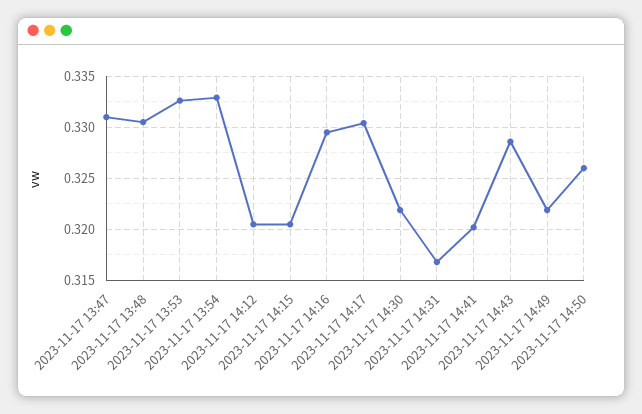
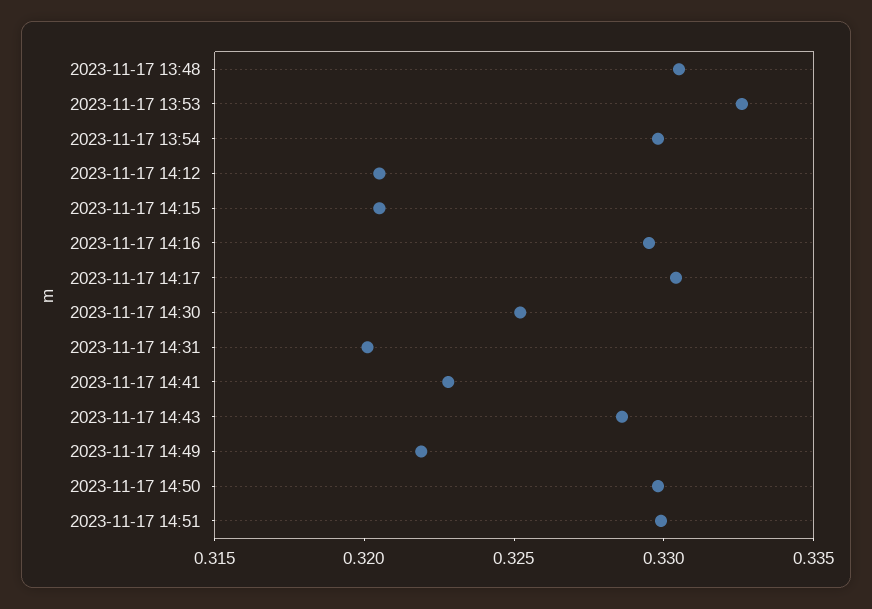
2023-11-17 13:47: 0.331 -> none
2023-11-17 13:54: 0.333 -> 0.33
2023-11-17 14:30: 0.322 -> 0.325
2023-11-17 14:31: 0.317 -> 0.32
2023-11-17 14:41: 0.32 -> 0.323
2023-11-17 14:50: 0.326 -> 0.33
2023-11-17 14:51: none -> 0.33

